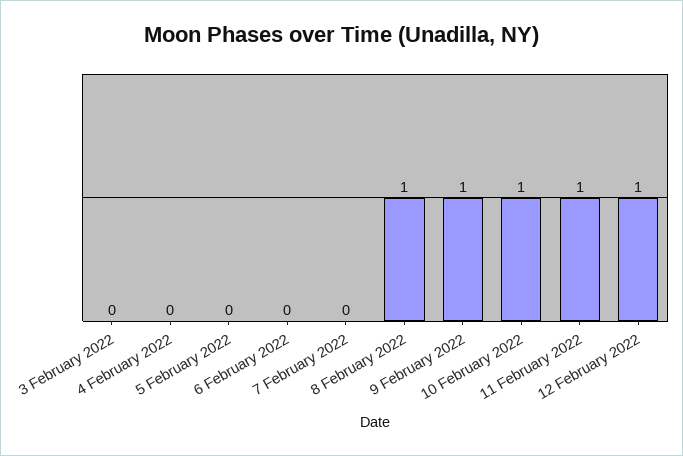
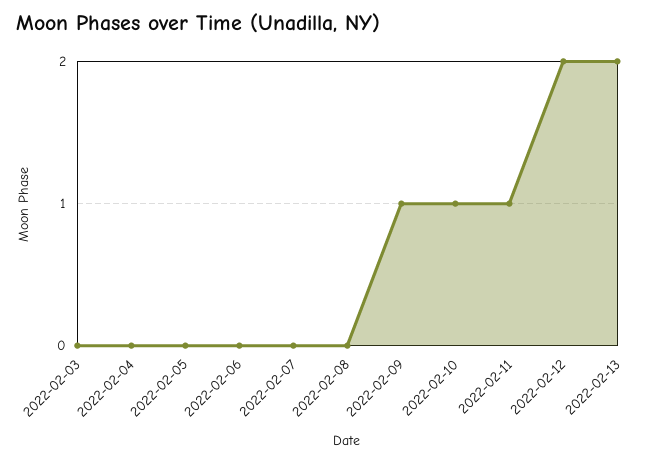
8 February 2022: 1 -> 0
12 February 2022: 1 -> 2
2022-02-13: none -> 2

